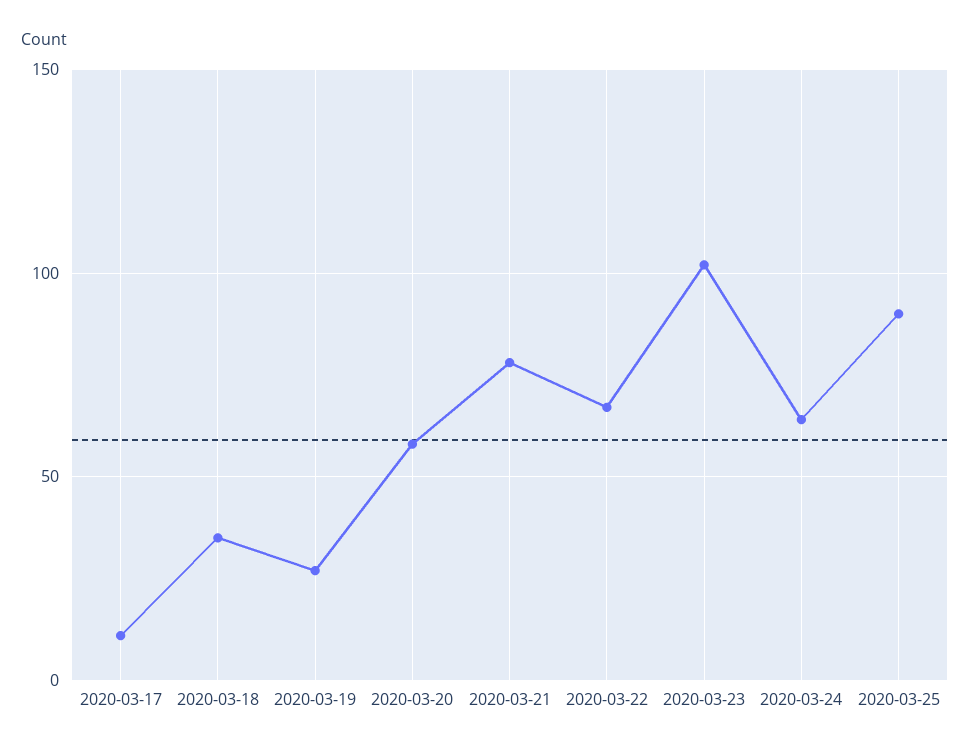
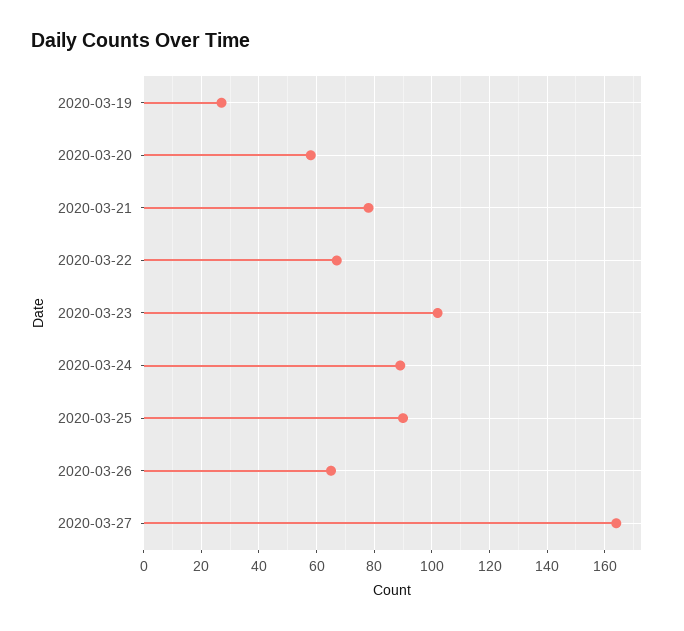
2020-03-17: 10 -> none
2020-03-18: 35 -> none
2020-03-24: 65 -> 90
2020-03-26: none -> 65
2020-03-27: none -> 165

